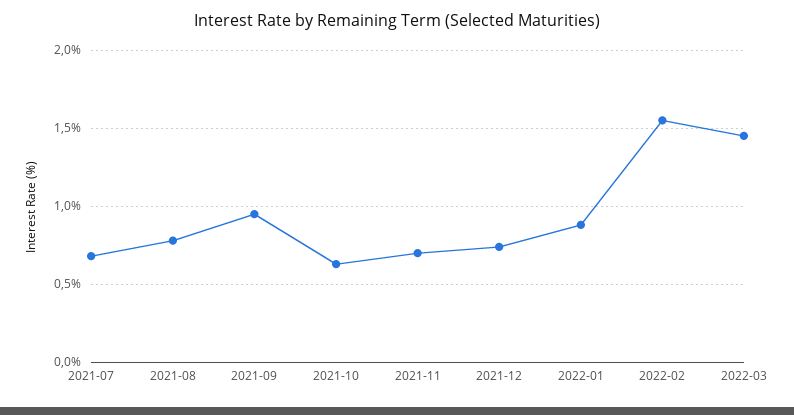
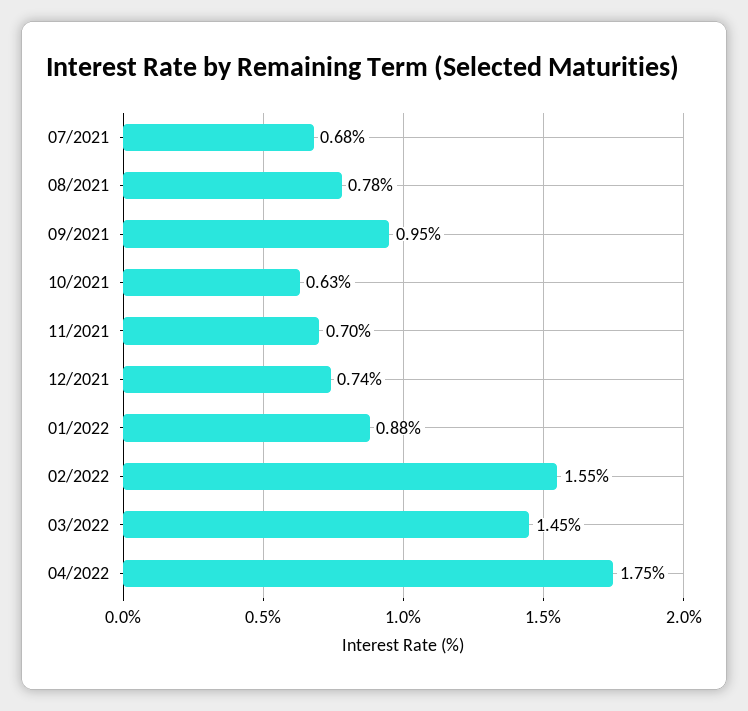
04/2022: none -> 1.75

